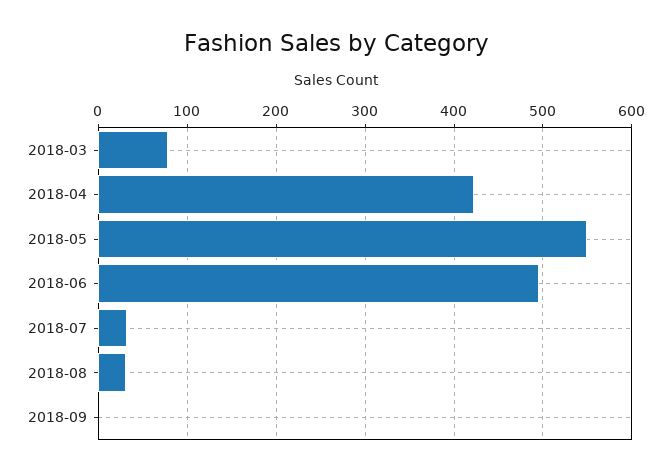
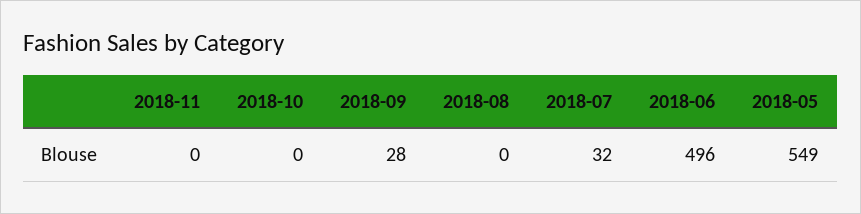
2018-03: 80 -> none
2018-04: 420 -> none
2018-08: 30 -> 0
2018-09: 0 -> 28
2018-11: none -> 0
2018-10: none -> 0

